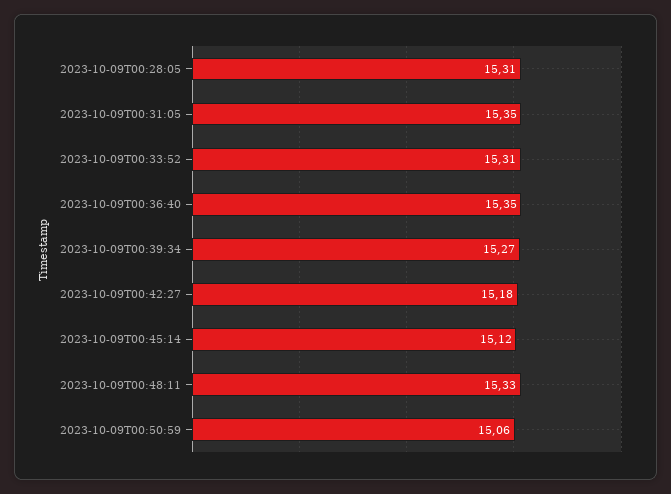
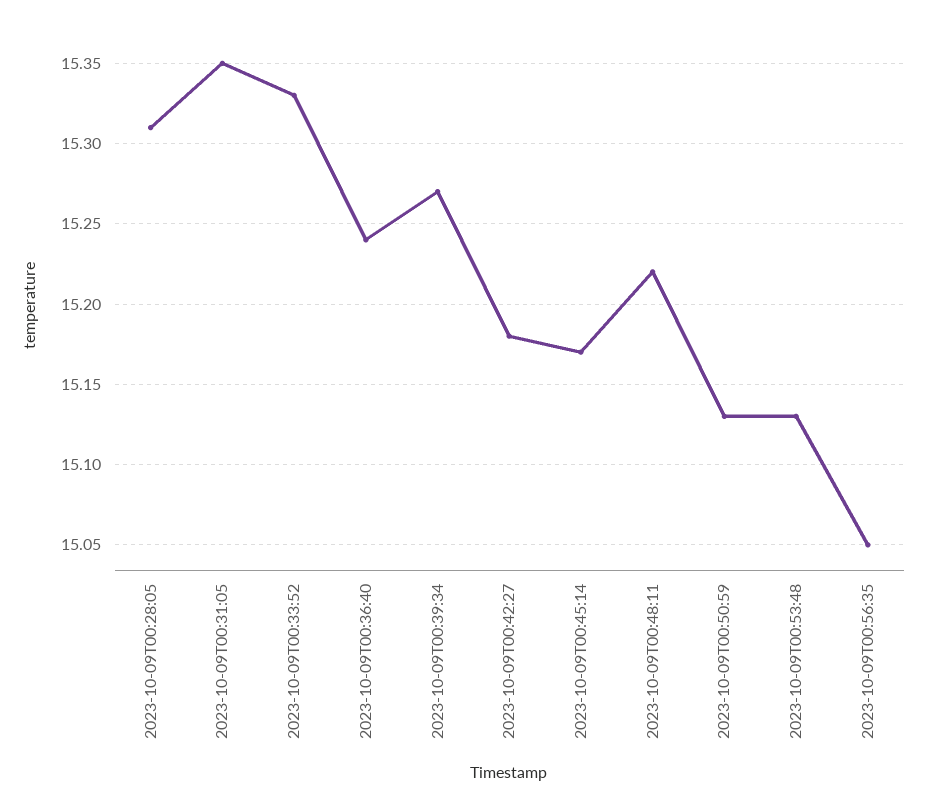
2023-10-09T00:33:52: 15.31 -> 15.33
2023-10-09T00:36:40: 15.35 -> 15.24
2023-10-09T00:45:14: 15.12 -> 15.17
2023-10-09T00:48:11: 15.33 -> 15.22
2023-10-09T00:50:59: 15.06 -> 15.13
2023-10-09T00:53:48: none -> 15.13
2023-10-09T00:56:35: none -> 15.05

